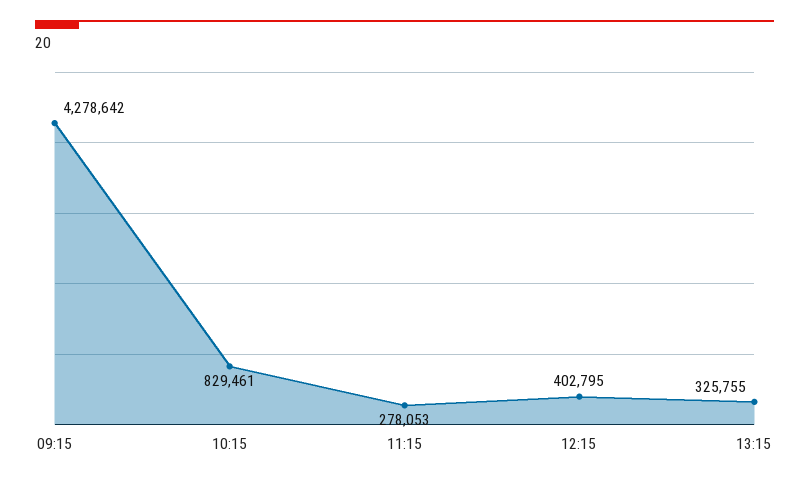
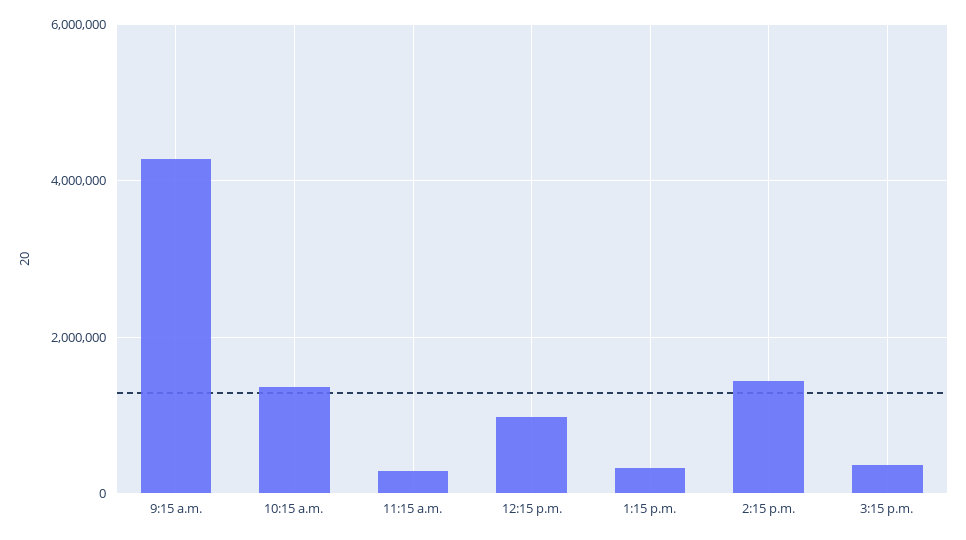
10:15: 829461 -> 1400000
12:15: 402795 -> 1000000
2:15 p.m.: none -> 1400000
3:15 p.m.: none -> 400000

